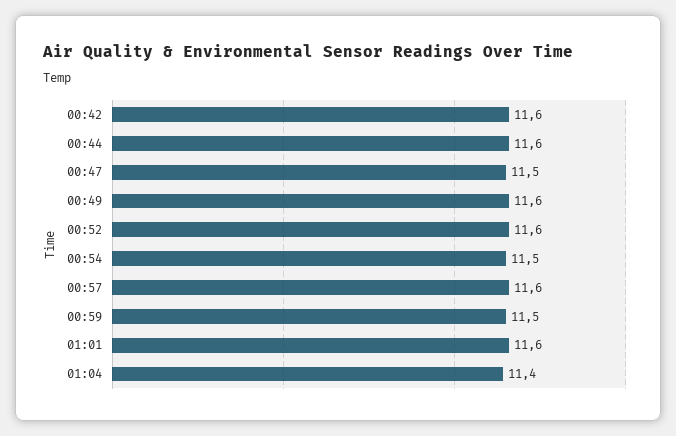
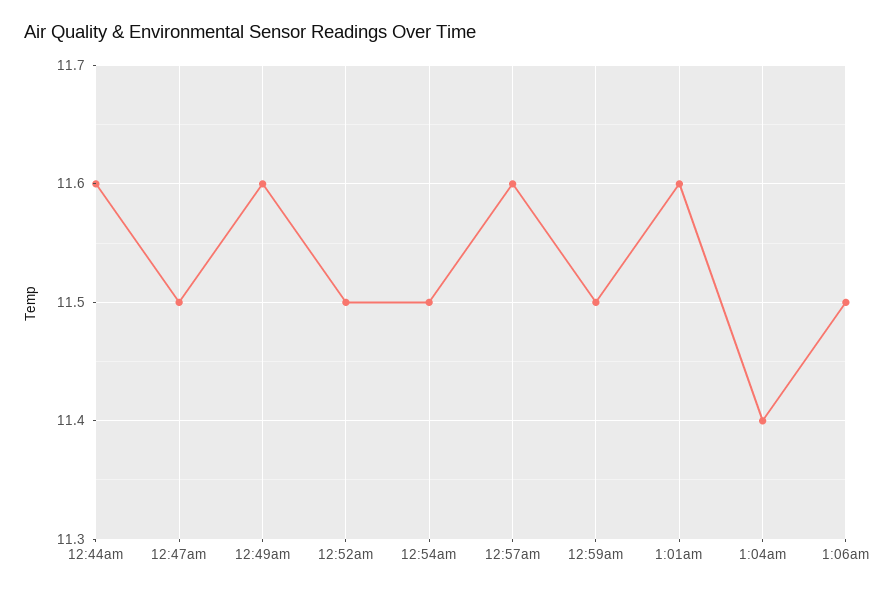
00:42: 11.6 -> none
00:52: 11.6 -> 11.5
1:06am: none -> 11.5

